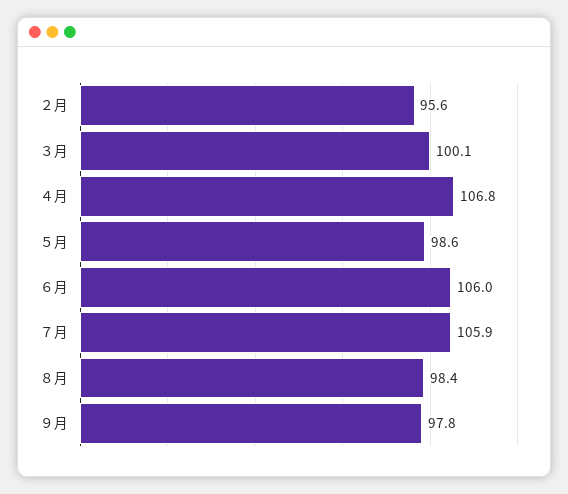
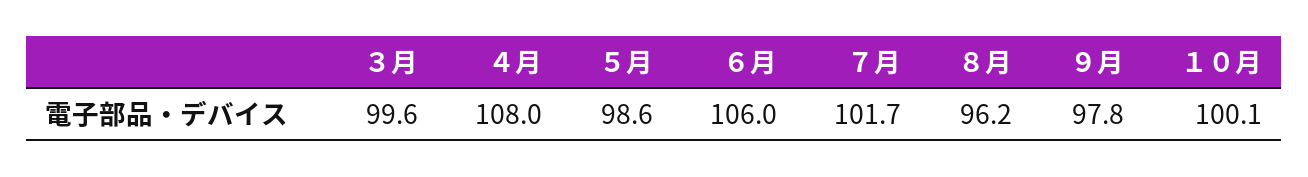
２月: 95.6 -> none
３月: 100.1 -> 99.6
４月: 106.8 -> 108
７月: 105.9 -> 101.7
８月: 98.4 -> 96.2
１０月: none -> 100.1

